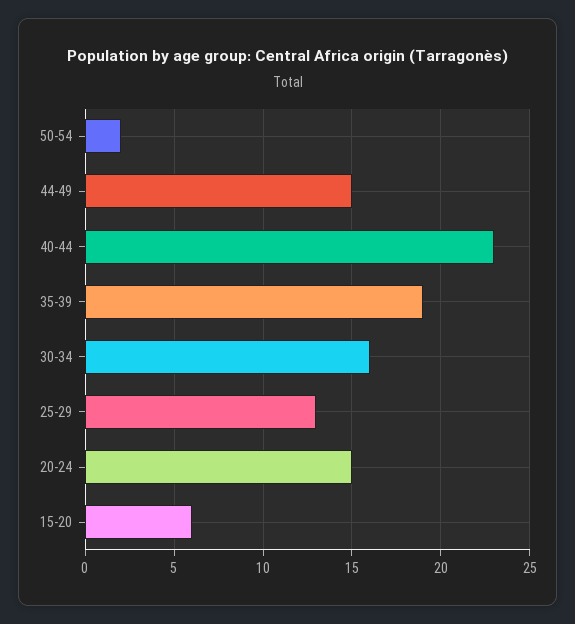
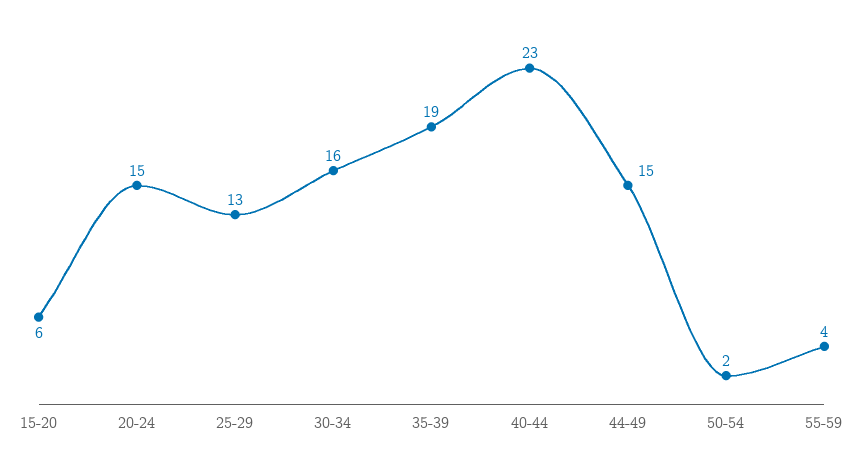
55-59: none -> 4

